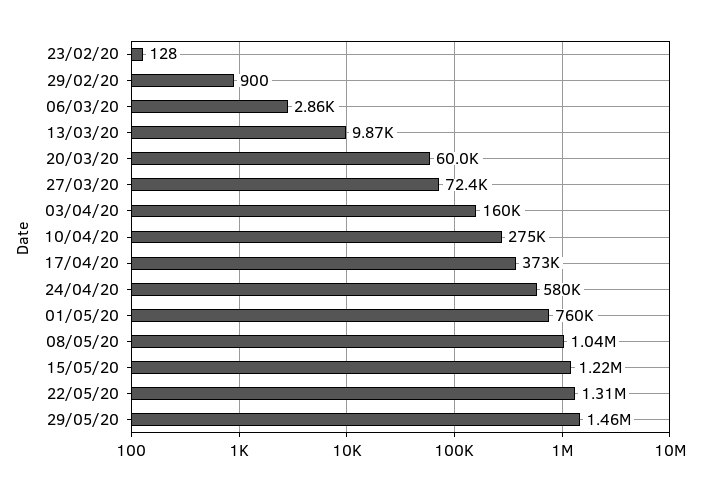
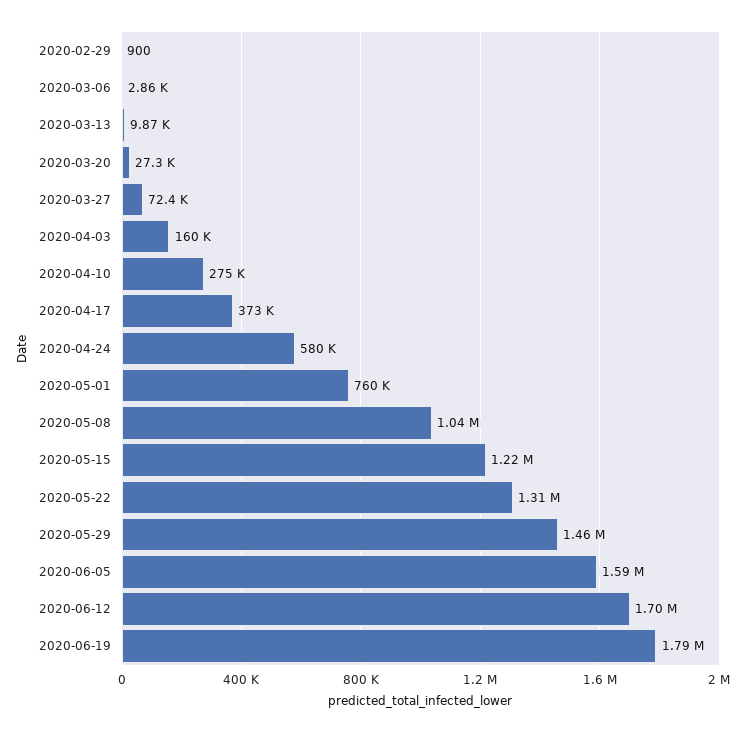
23/02/20: 128 -> none
20/03/20: 60000 -> 27300
2020-06-05: none -> 1590000
2020-06-12: none -> 1700000
2020-06-19: none -> 1790000

